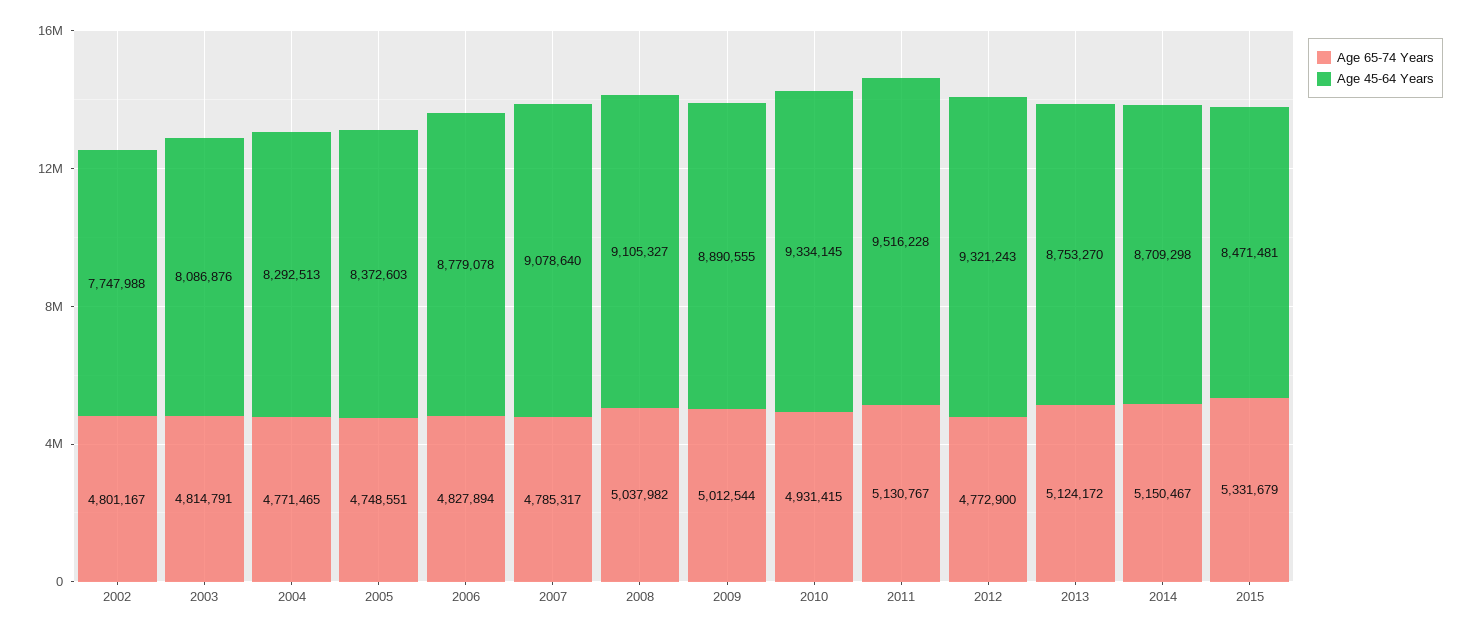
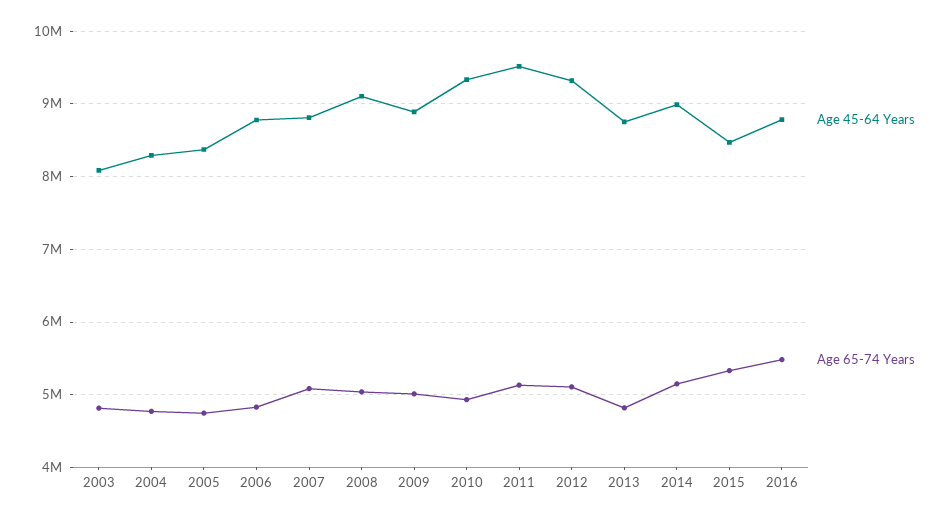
Age 65-74 Years, 2002: 4801167 -> none
Age 45-64 Years, 2002: 7747988 -> none
Age 65-74 Years, 2007: 4785317 -> 5100000
Age 45-64 Years, 2007: 9078640 -> 8800000
Age 65-74 Years, 2012: 4772900 -> 5100000
Age 65-74 Years, 2013: 5124172 -> 4800000
Age 45-64 Years, 2014: 8709298 -> 9000000
Age 45-64 Years, 2016: none -> 8800000
Age 65-74 Years, 2016: none -> 5500000

